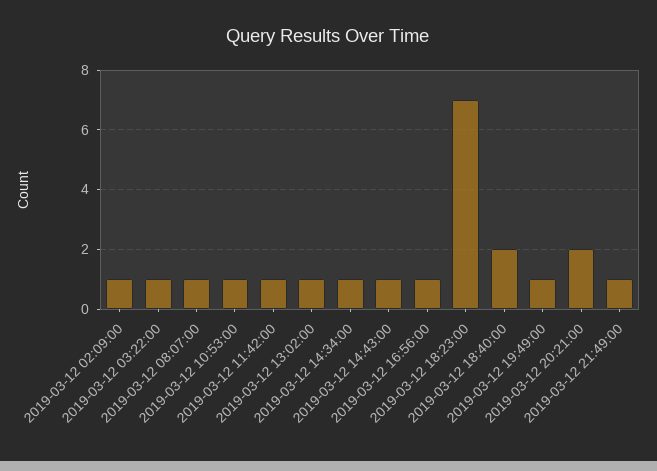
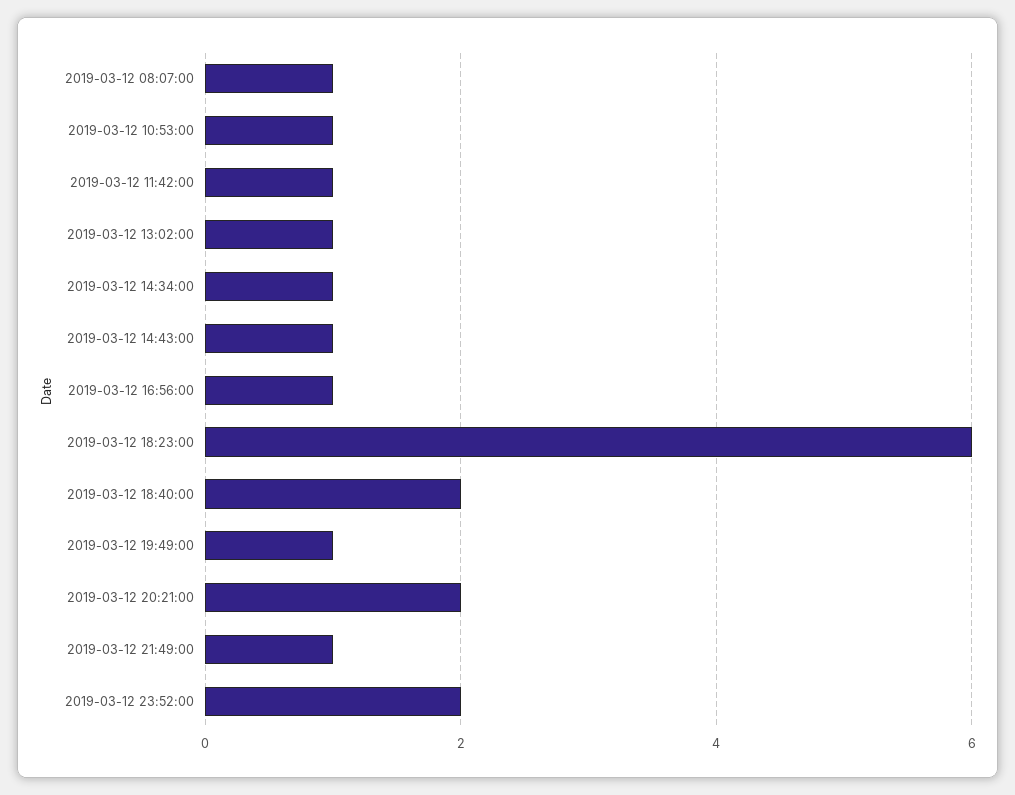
2019-03-12 02:09:00: 1 -> none
2019-03-12 03:22:00: 1 -> none
2019-03-12 18:23:00: 7 -> 6
2019-03-12 23:52:00: none -> 2

